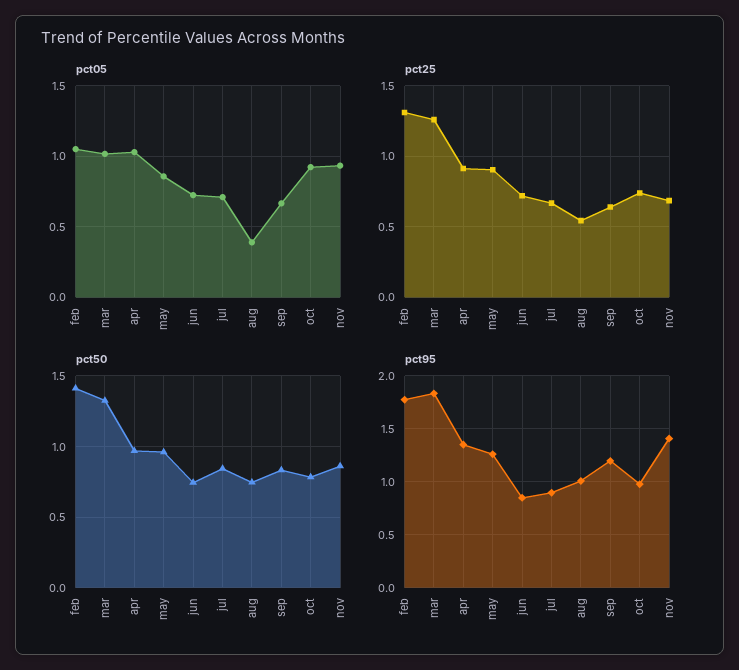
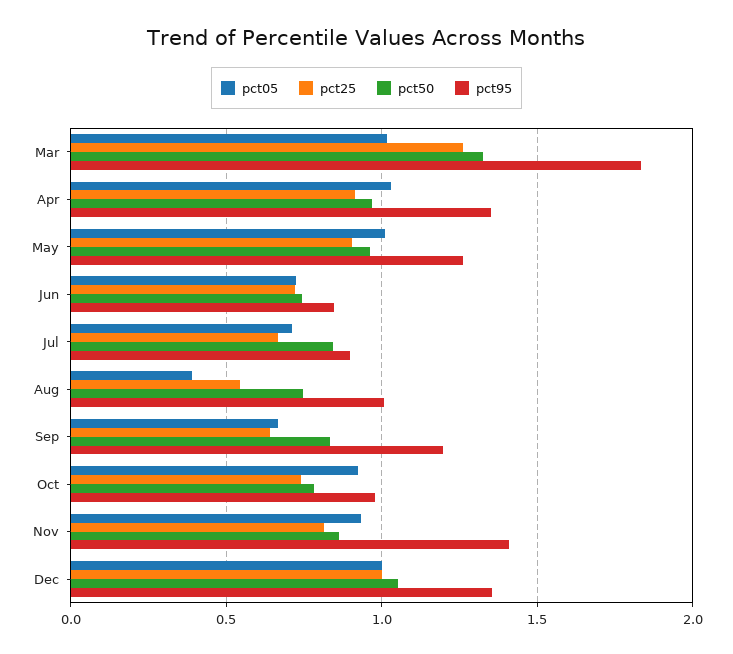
pct05, feb: 1.05 -> none
pct05, may: 0.85 -> 1
pct25, feb: 1.3 -> none
pct25, nov: 0.7 -> 0.8
pct50, feb: 1.4 -> none
pct95, feb: 1.8 -> none
pct05, Dec: none -> 1
pct25, Dec: none -> 1
pct50, Dec: none -> 1.05
pct95, Dec: none -> 1.35

